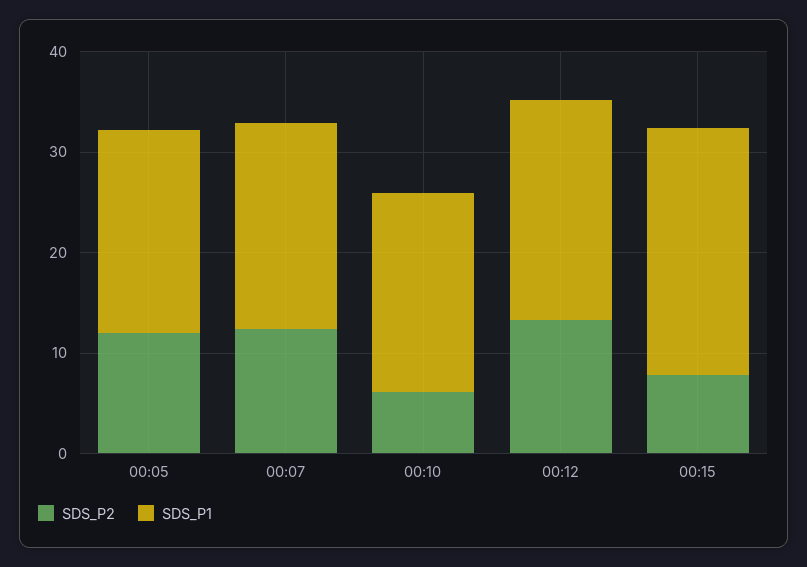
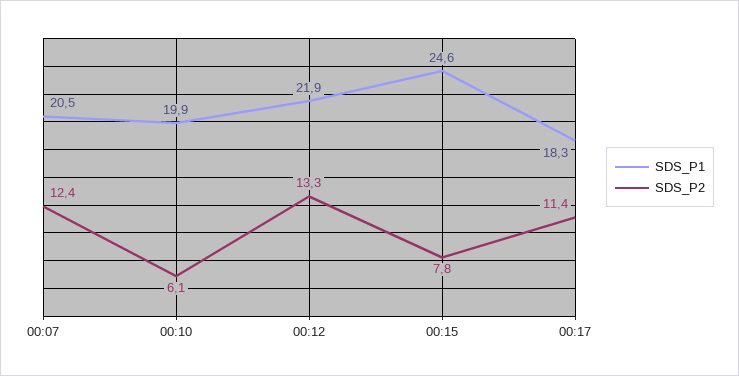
SDS_P2, 00:05: 12 -> none
SDS_P1, 00:05: 20 -> none
SDS_P1, 00:17: none -> 18.3
SDS_P2, 00:17: none -> 11.4

